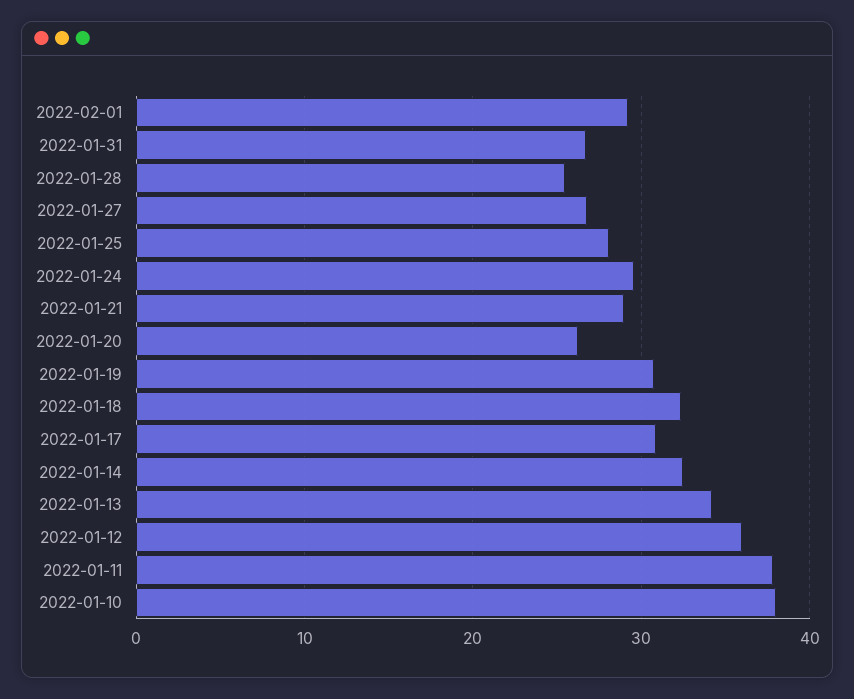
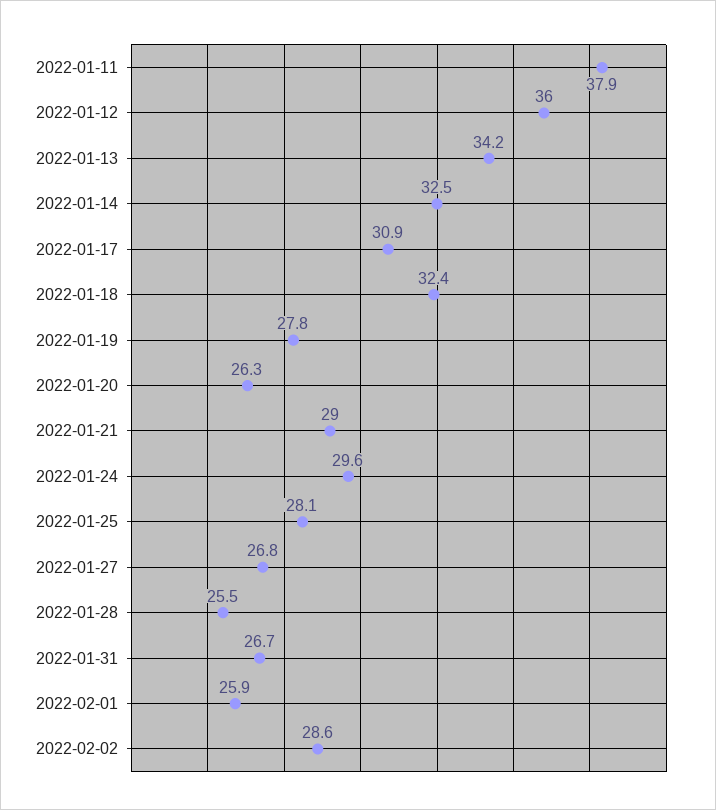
2022-02-01: 29 -> 25.9
2022-01-19: 31 -> 27.8
2022-01-10: 38 -> none
2022-02-02: none -> 28.6

